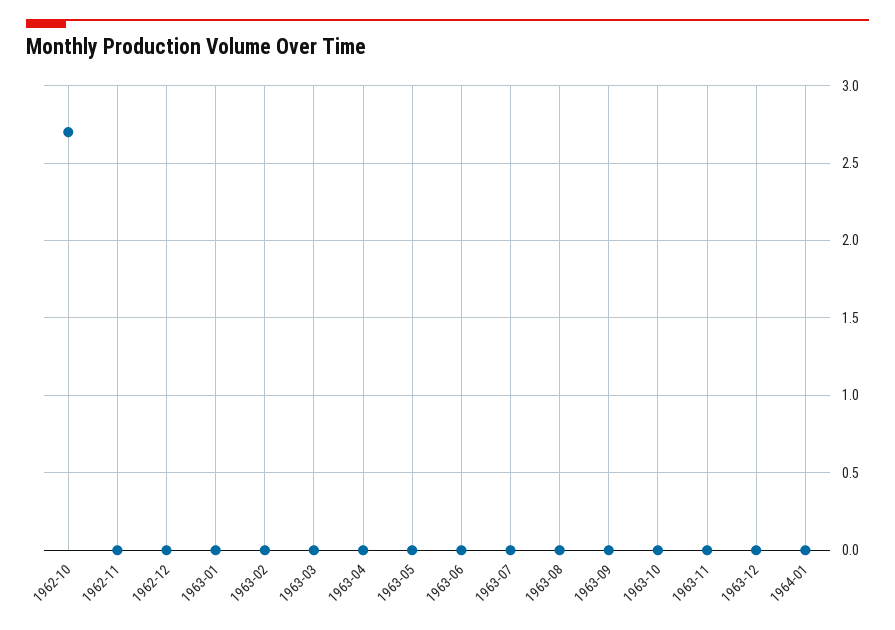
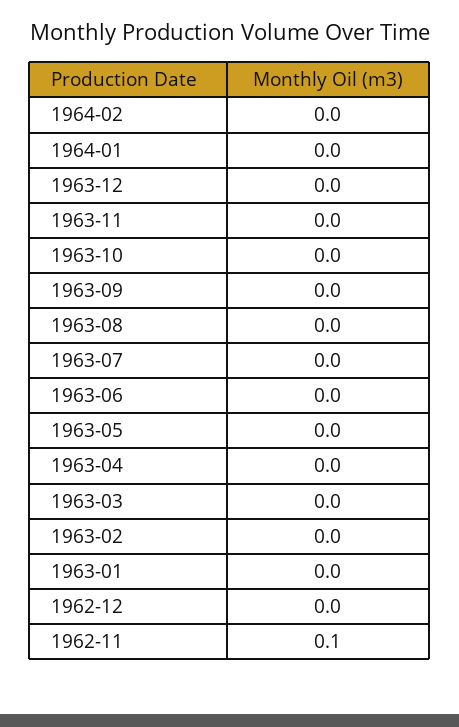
1962-10: 2.7 -> none
1962-11: 0 -> 0.1
1964-02: none -> 0

